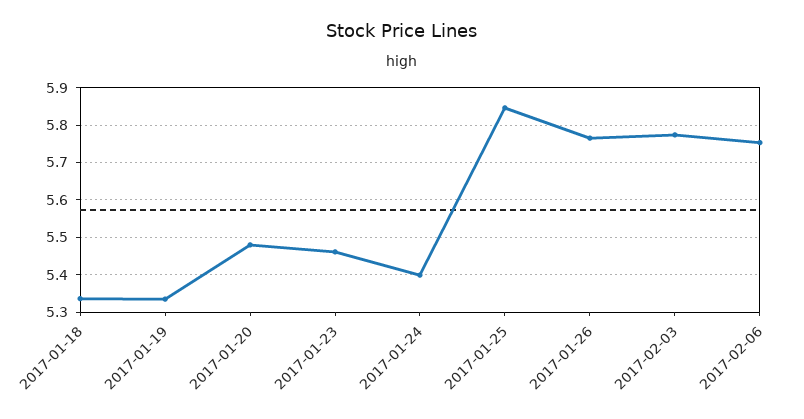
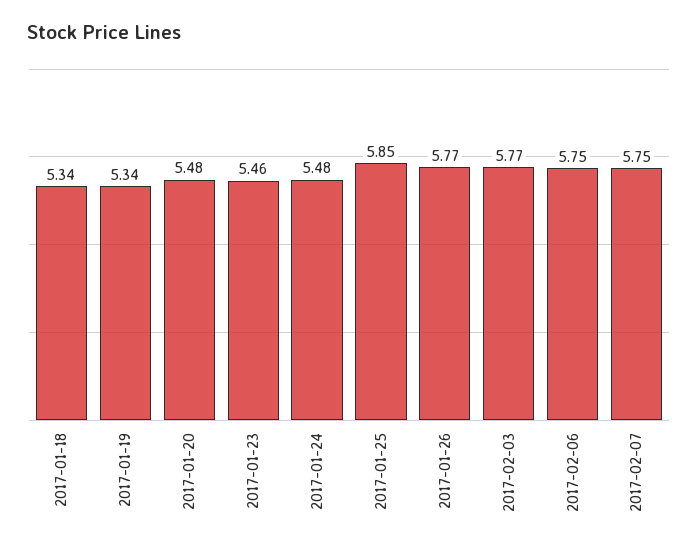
2017-01-24: 5.4 -> 5.48
2017-02-07: none -> 5.75

